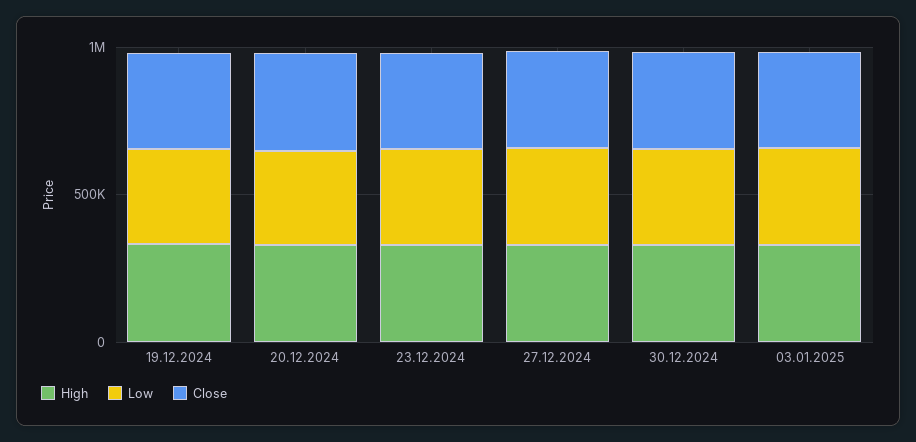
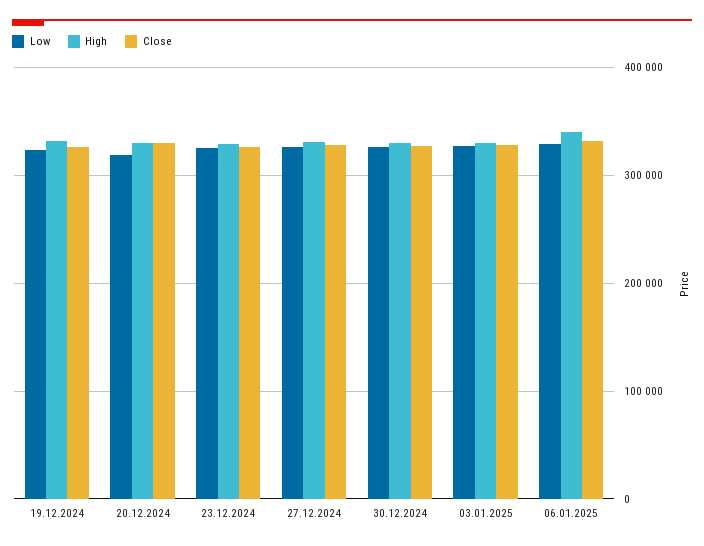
Low, 06.01.2025: none -> 330000
High, 06.01.2025: none -> 340000
Close, 06.01.2025: none -> 330000

